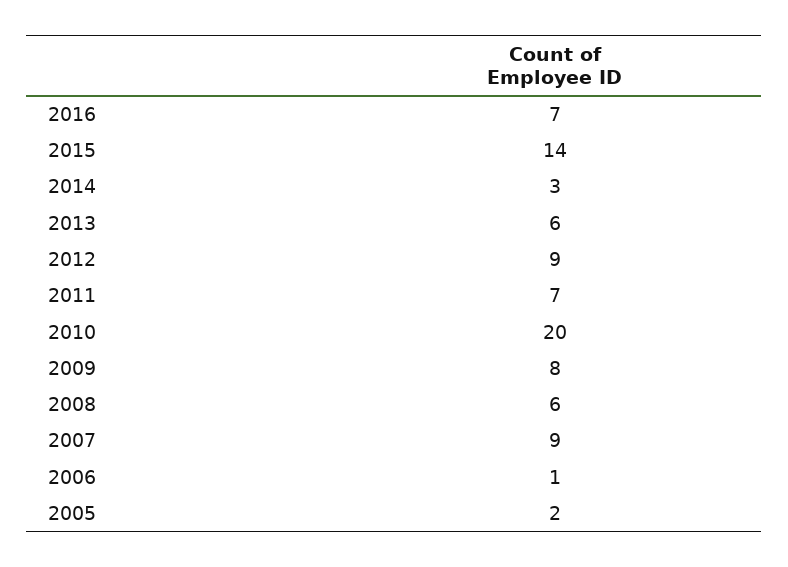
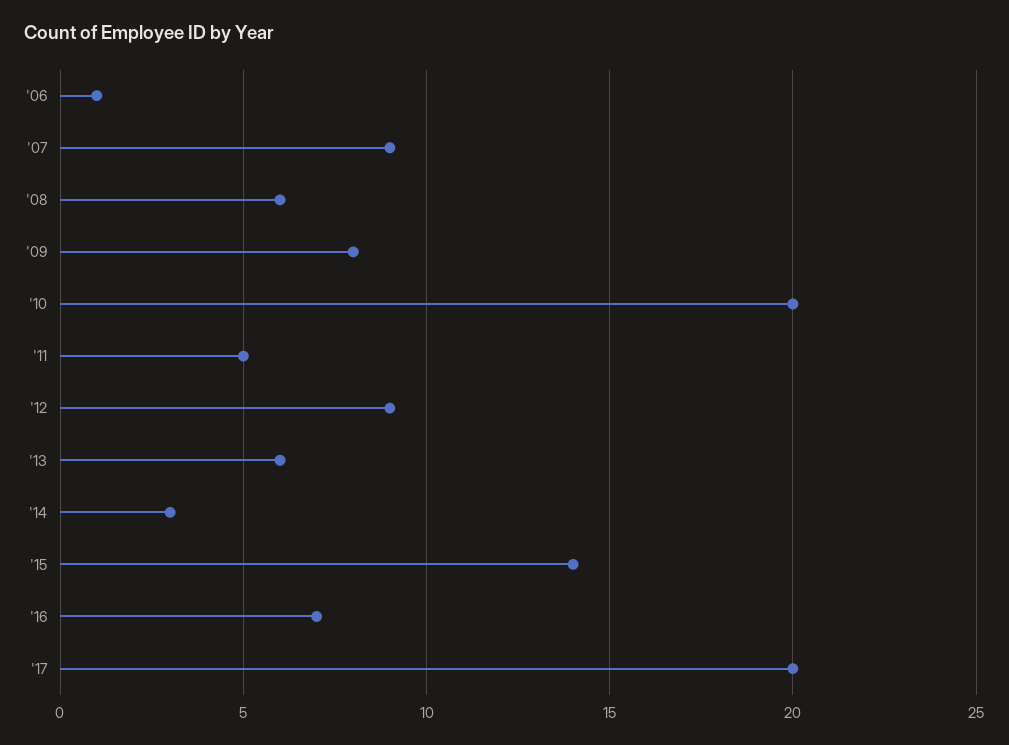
2011: 7 -> 5
2005: 2 -> none
'17: none -> 20

